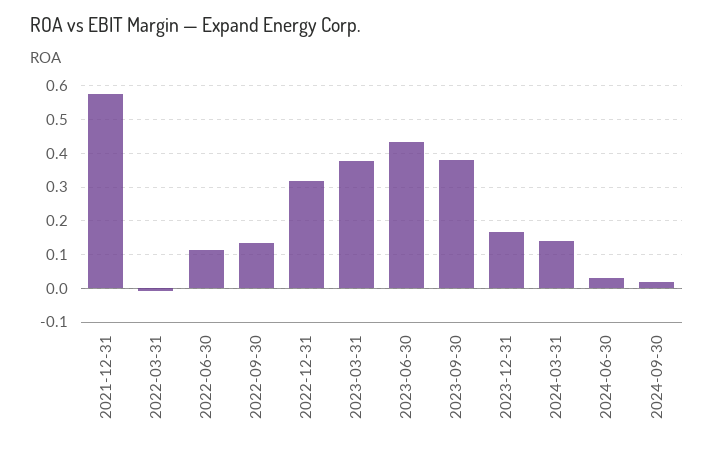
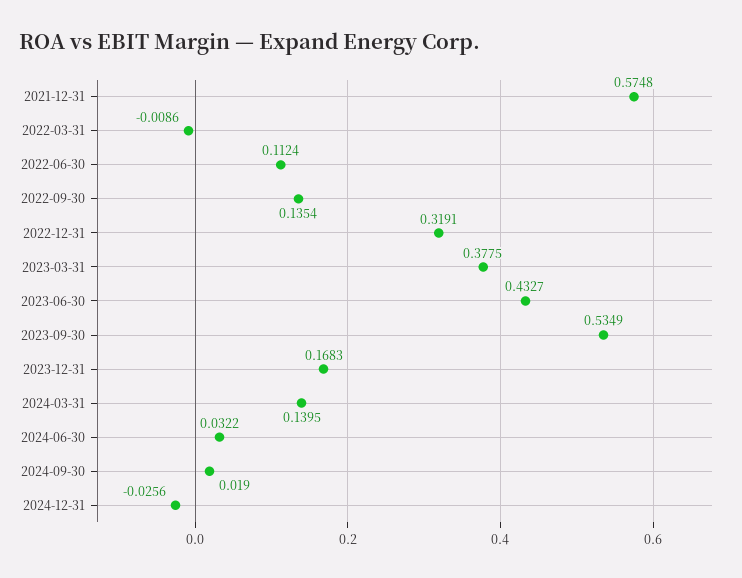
2023-09-30: 0.38 -> 0.5349
2024-12-31: none -> -0.0256

